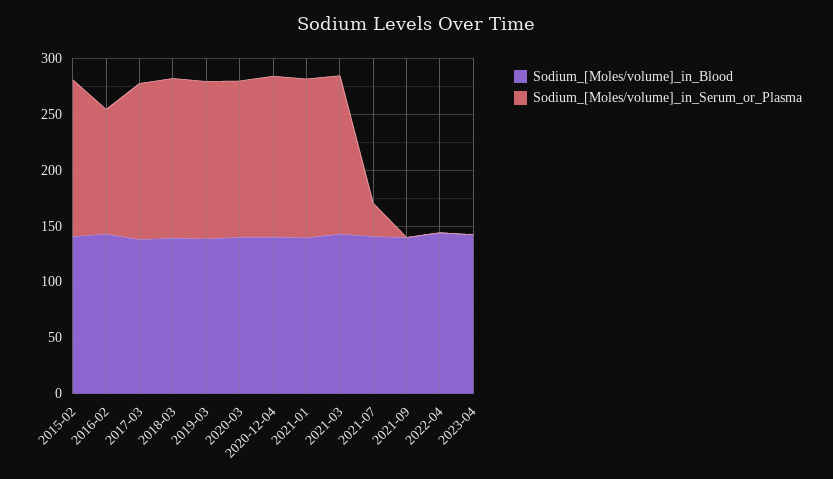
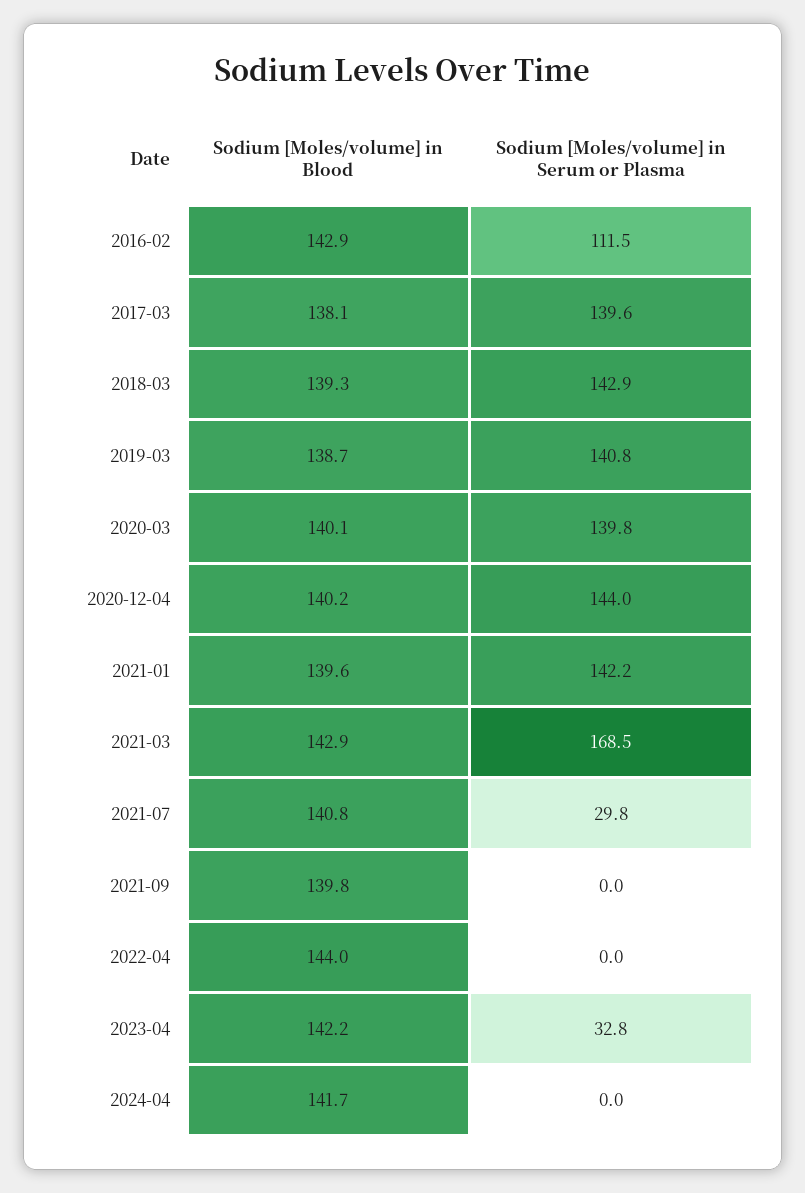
Sodium_[Moles/volume]_in_Blood, 2015-02: 140 -> none
Sodium_[Moles/volume]_in_Serum_or_Plasma, 2015-02: 140 -> none
Sodium_[Moles/volume]_in_Serum_or_Plasma, 2021-03: 140 -> 168.5
Sodium_[Moles/volume]_in_Serum_or_Plasma, 2023-04: 0 -> 32.8
Sodium_[Moles/volume]_in_Blood, 2024-04: none -> 141.7
Sodium_[Moles/volume]_in_Serum_or_Plasma, 2024-04: none -> 0

